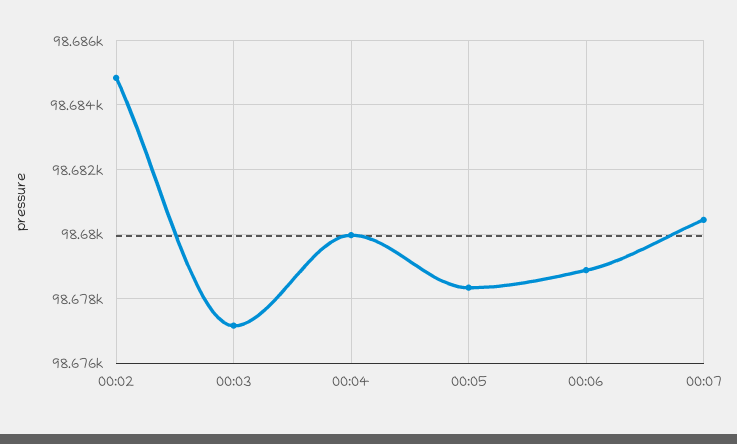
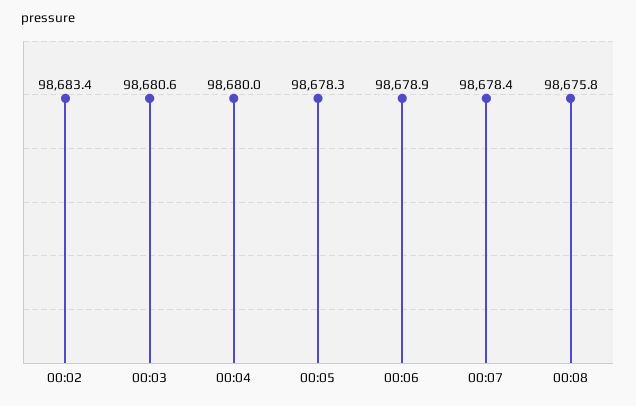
00:02: 98684.8 -> 98683.4
00:03: 98677.2 -> 98680.6
00:07: 98680.4 -> 98678.4
00:08: none -> 98675.8

